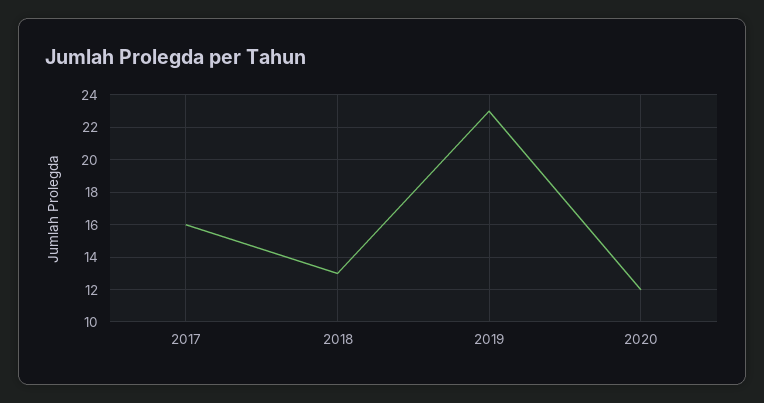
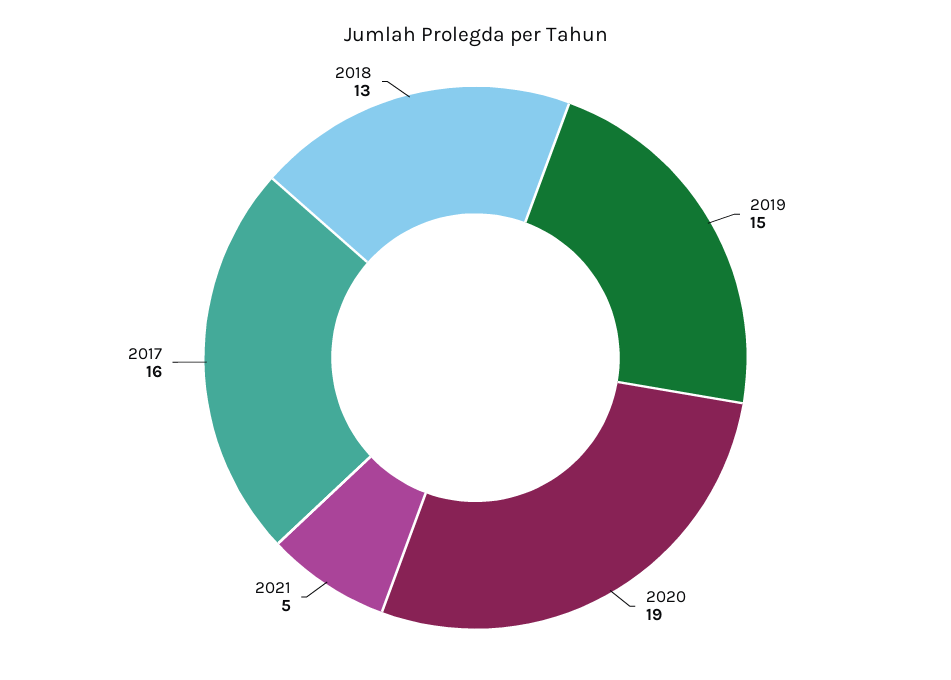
2019: 23 -> 15
2020: 12 -> 19
2021: none -> 5

